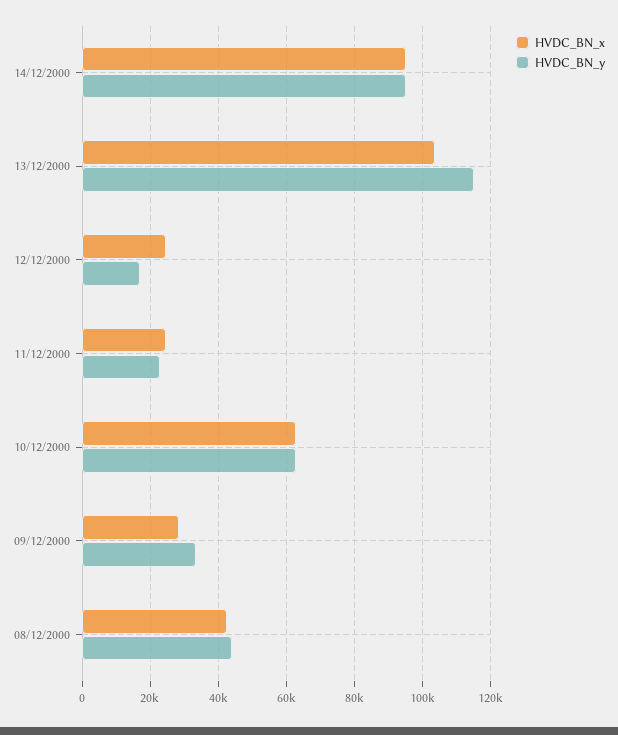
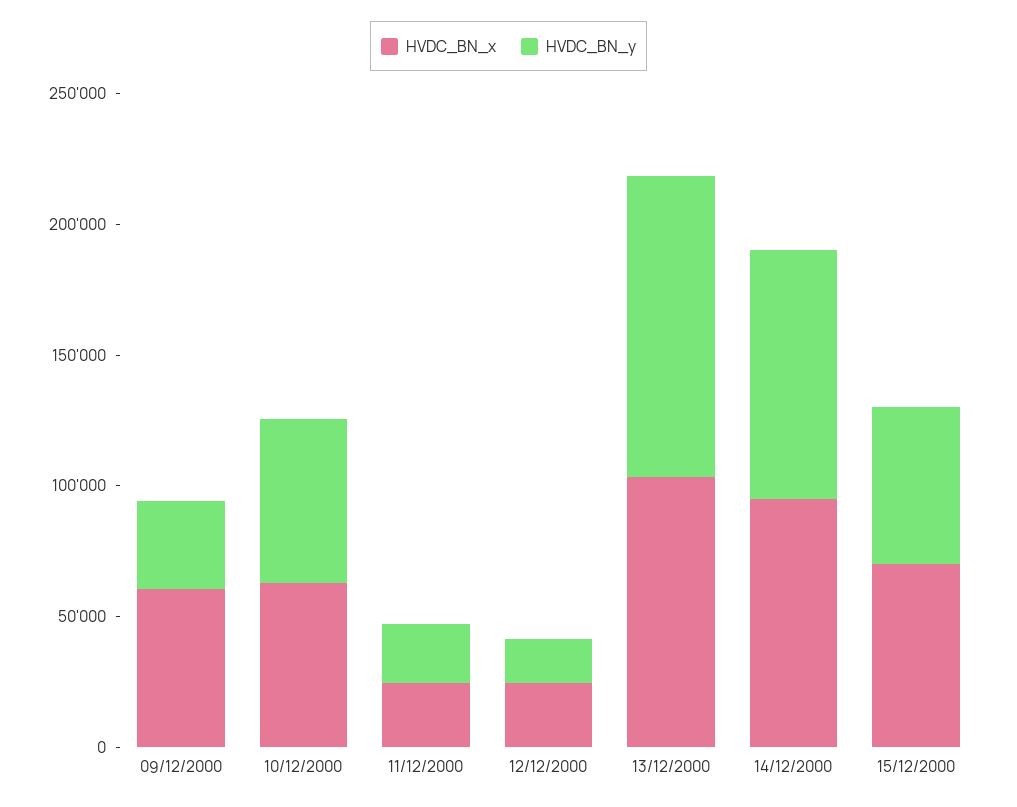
HVDC_BN_x, 09/12/2000: 28000 -> 60000
HVDC_BN_x, 08/12/2000: 42000 -> none
HVDC_BN_y, 08/12/2000: 44000 -> none
HVDC_BN_x, 15/12/2000: none -> 70000
HVDC_BN_y, 15/12/2000: none -> 60000

